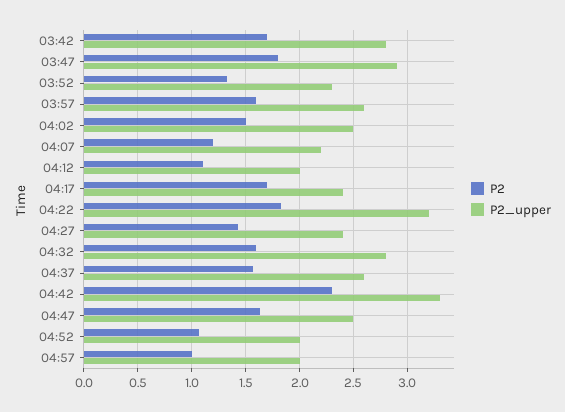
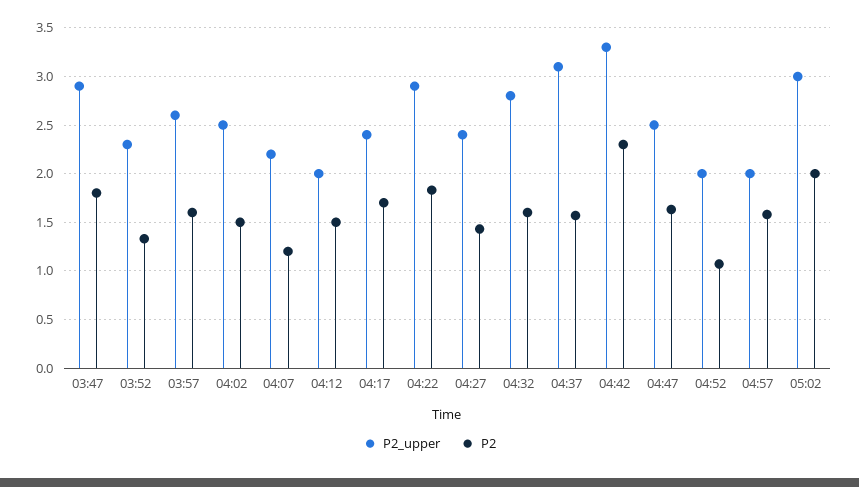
P2, 03:42: 1.7 -> none
P2_upper, 03:42: 2.8 -> none
P2, 04:12: 1.1 -> 1.5
P2_upper, 04:22: 3.2 -> 2.9
P2_upper, 04:37: 2.6 -> 3.1
P2, 04:57: 1 -> 1.6
P2_upper, 05:02: none -> 3
P2, 05:02: none -> 2

